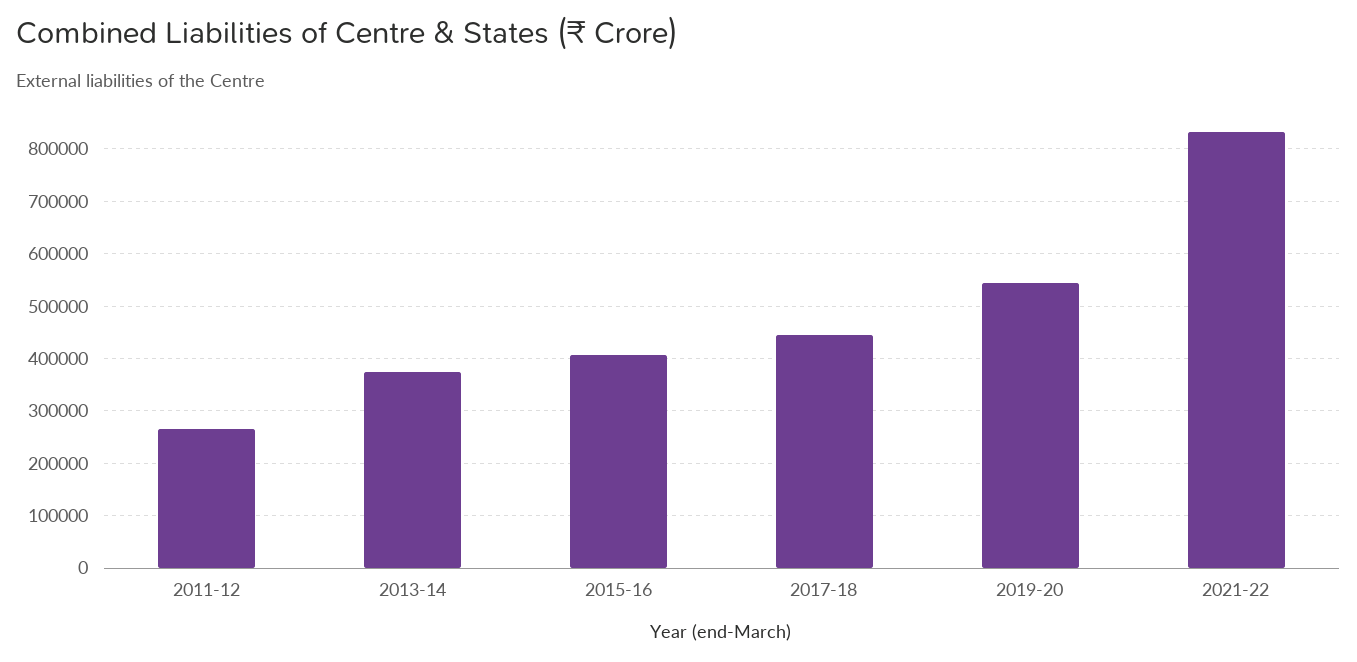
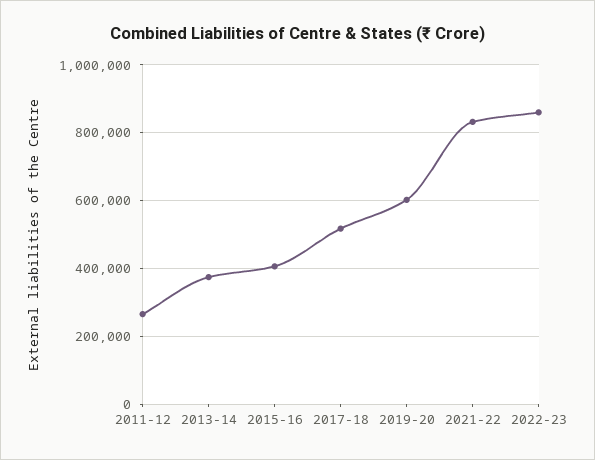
2017-18: 440000 -> 520000
2019-20: 540000 -> 600000
2022-23: none -> 860000

